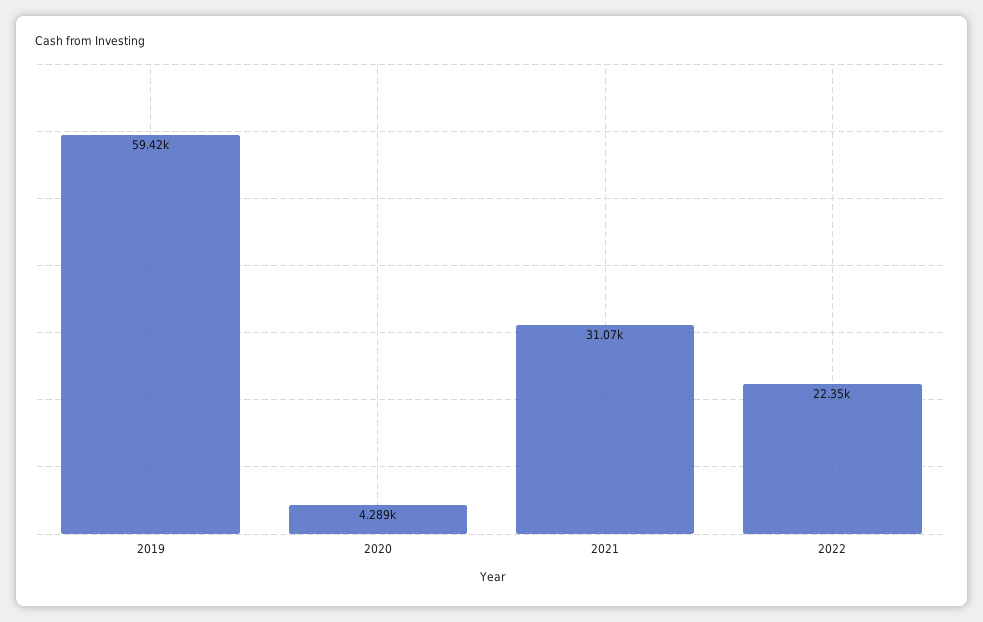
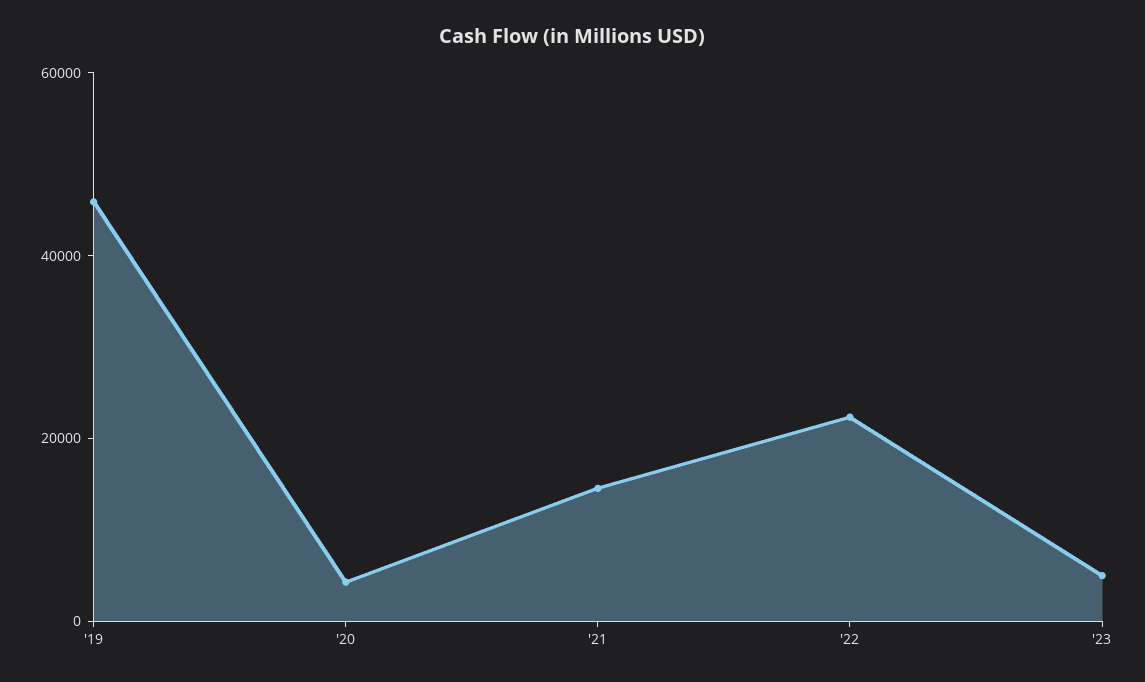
2019: 59420 -> 45000
2021: 31070 -> 15000
'23: none -> 5000

